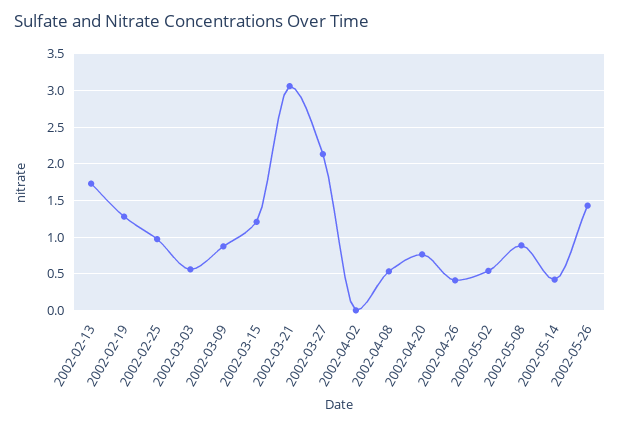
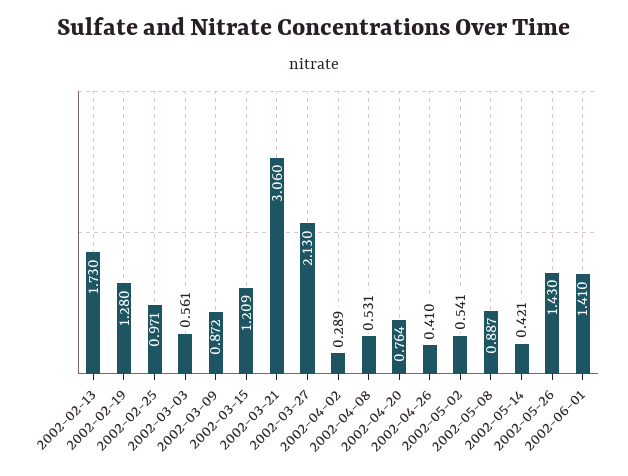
2002-04-02: 0 -> 0.289
2002-06-01: none -> 1.41

